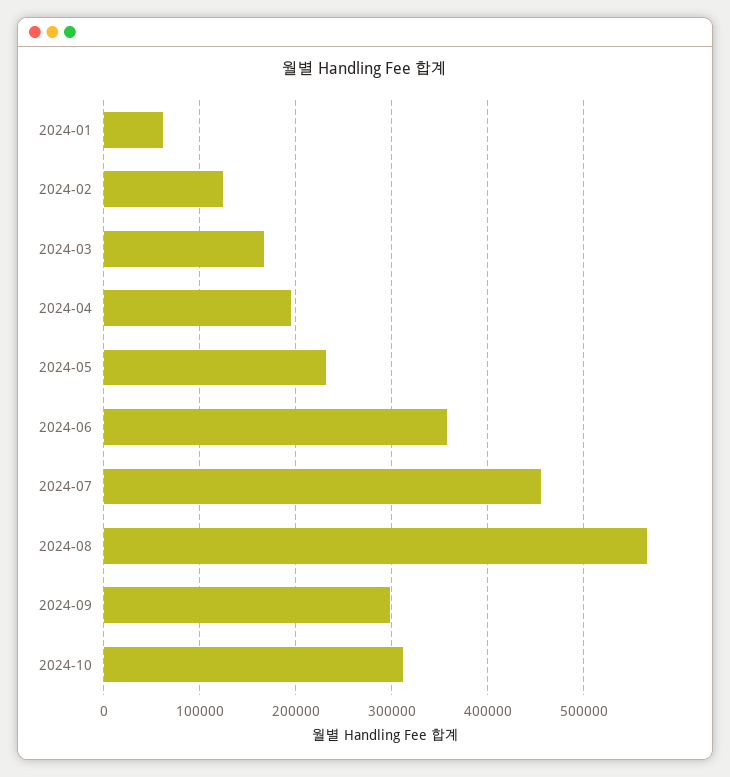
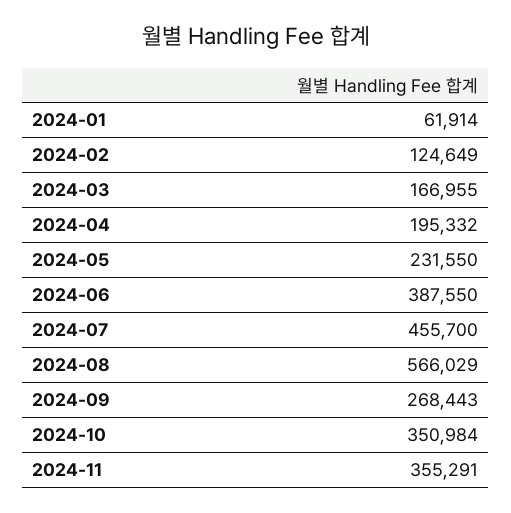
2024-06: 360000 -> 387550
2024-09: 300000 -> 268443
2024-10: 310000 -> 350984
2024-11: none -> 355291

